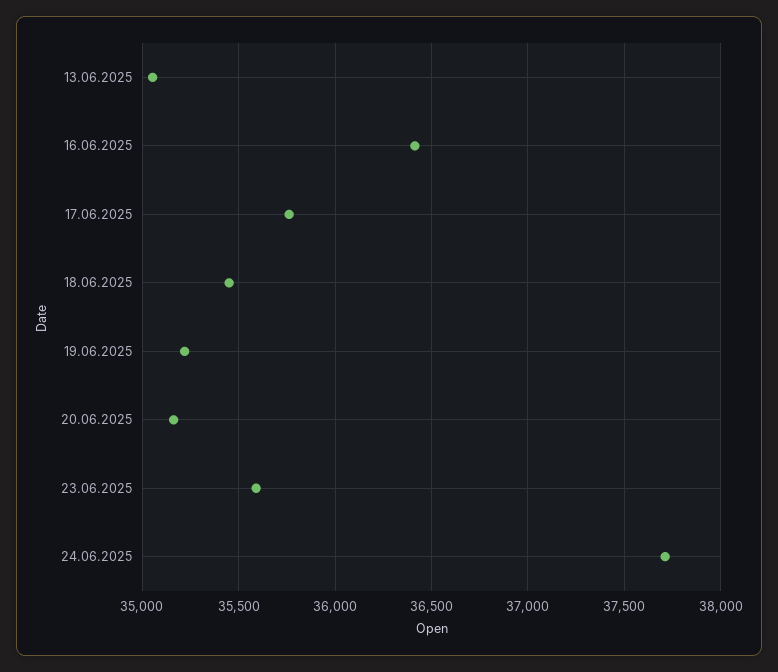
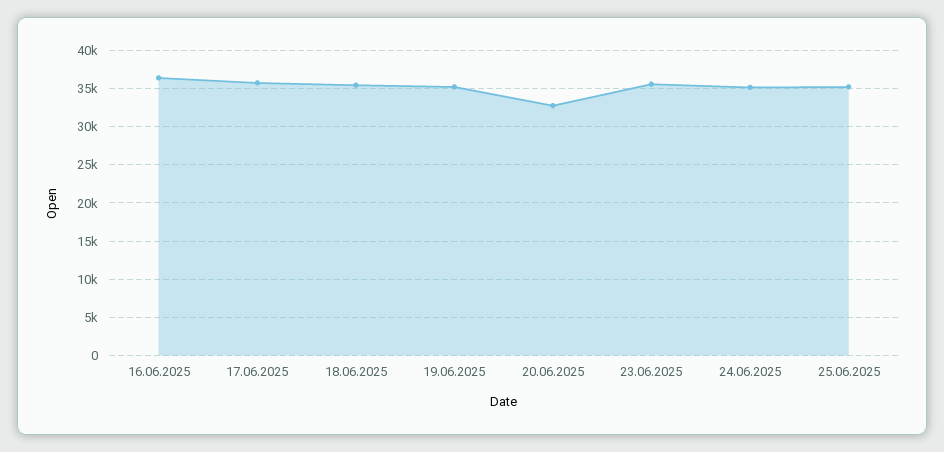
13.06.2025: 35050 -> none
20.06.2025: 35150 -> 33000
24.06.2025: 37700 -> 35000
25.06.2025: none -> 35000

